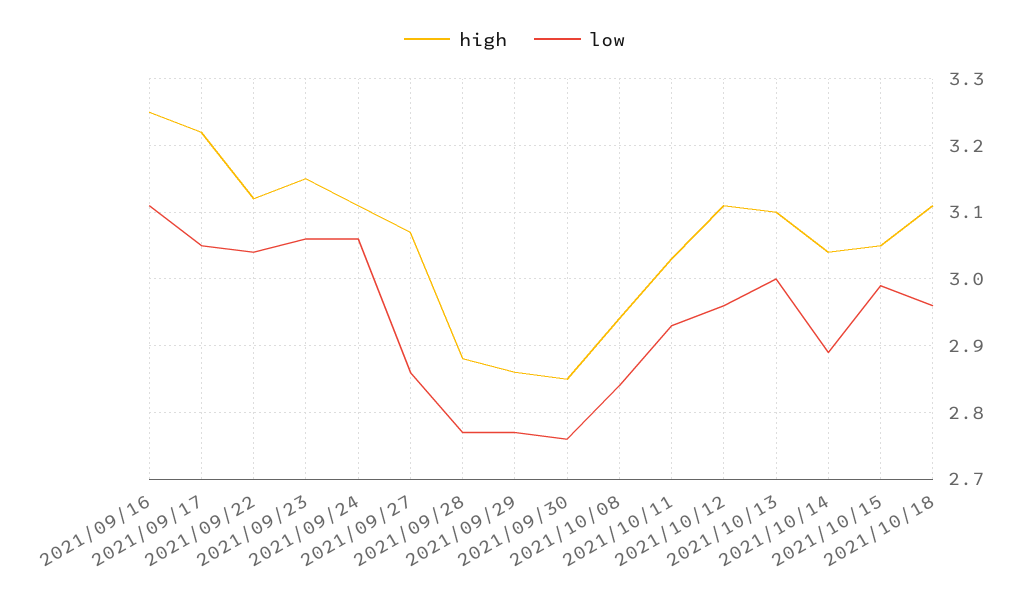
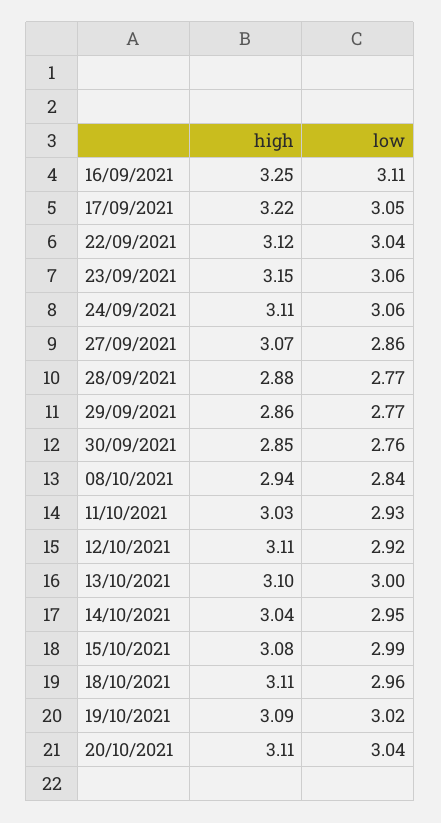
low, 2021/10/12: 2.96 -> 2.92
low, 2021/10/14: 2.89 -> 2.95
high, 2021/10/15: 3.05 -> 3.08
high, 19/10/2021: none -> 3.09
low, 19/10/2021: none -> 3.02
high, 20/10/2021: none -> 3.11
low, 20/10/2021: none -> 3.04

